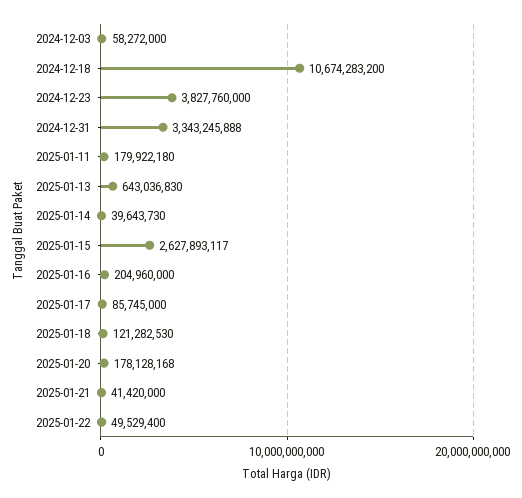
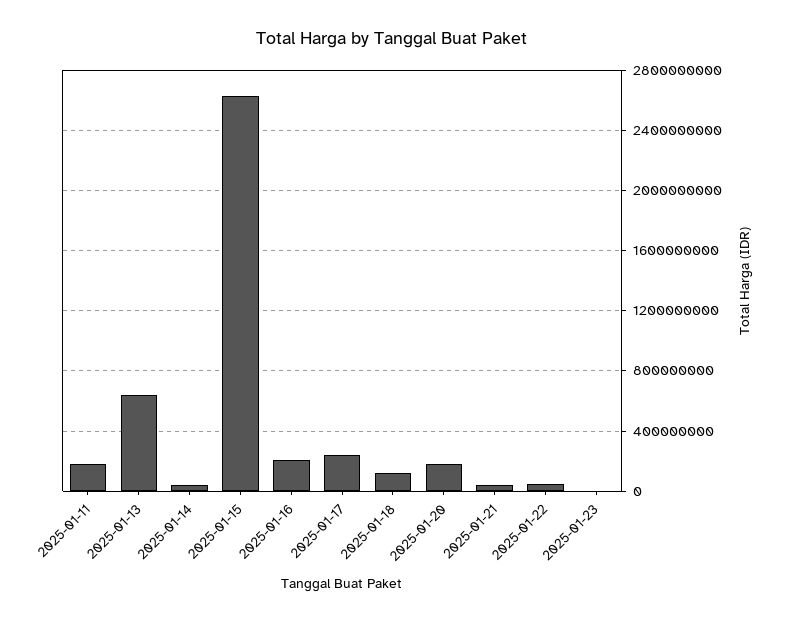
2024-12-03: 58272000 -> none
2024-12-18: 10674283200 -> none
2024-12-23: 3827760000 -> none
2024-12-31: 3343245888 -> none
2025-01-17: 85745000 -> 250000000
2025-01-23: none -> 0

